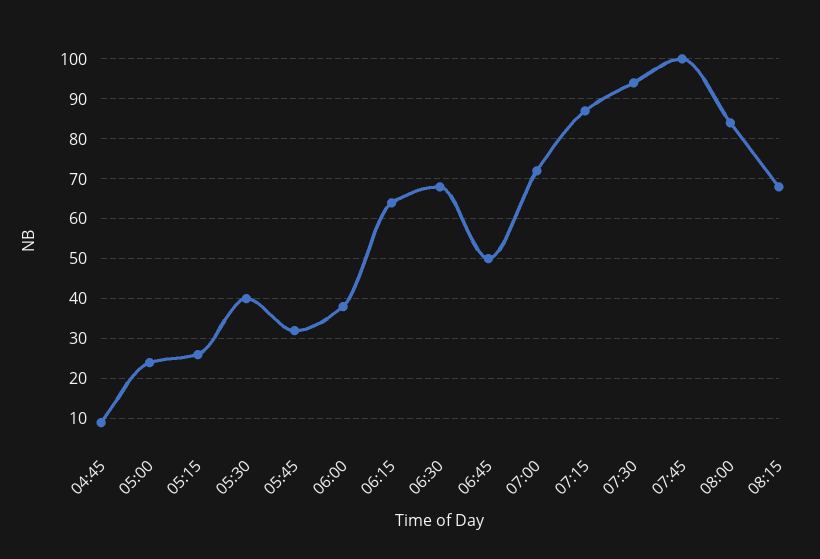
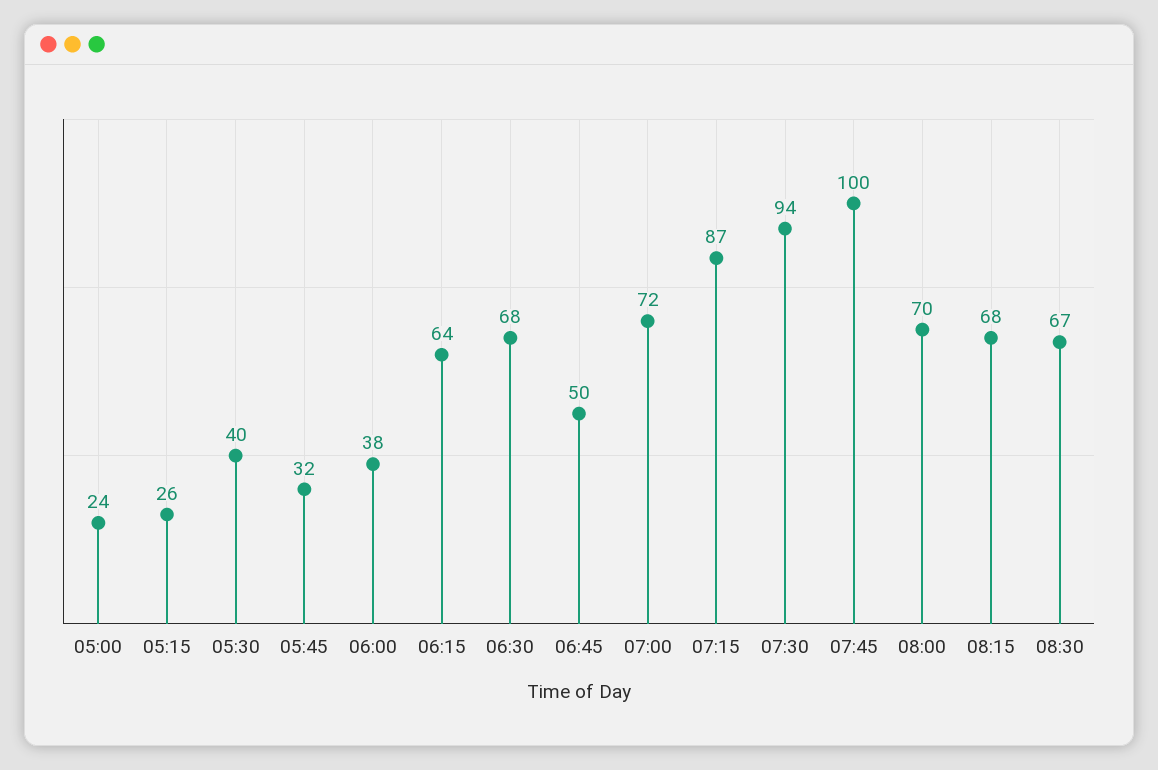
04:45: 10 -> none
08:00: 85 -> 70
08:30: none -> 67

